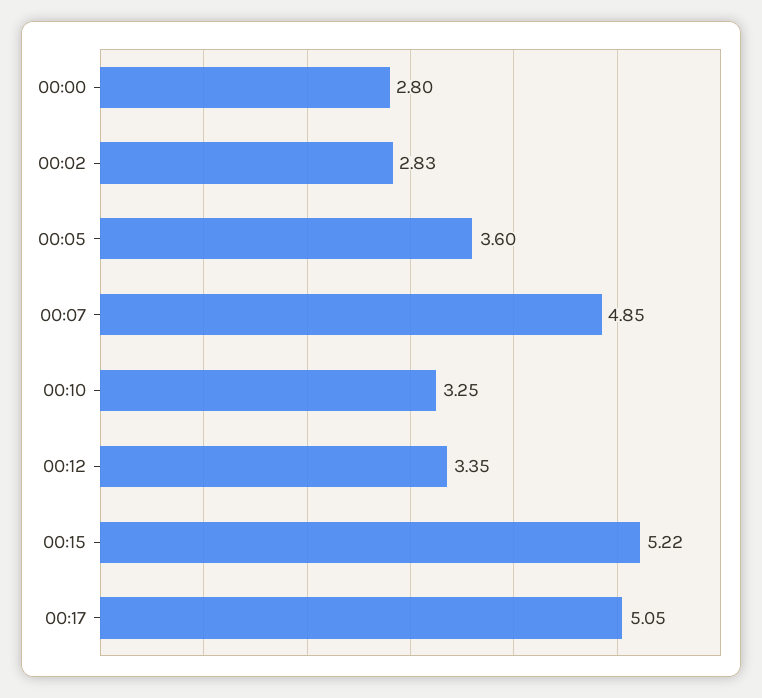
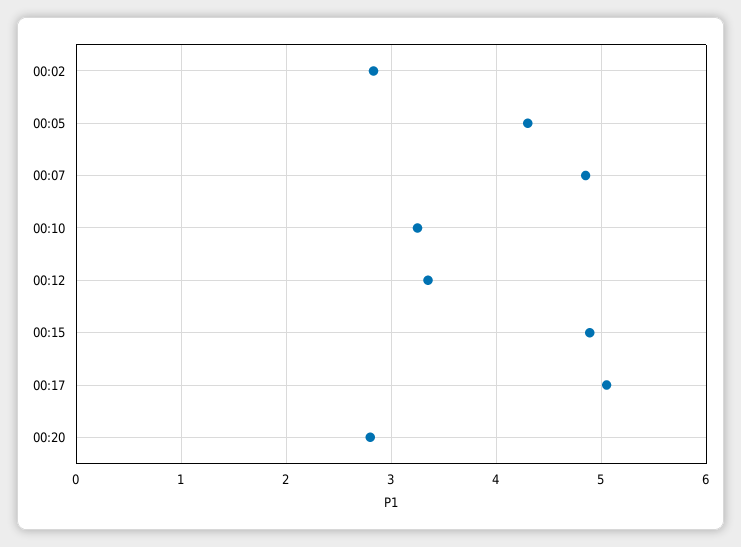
00:00: 2.8 -> none
00:05: 3.6 -> 4.3
00:15: 5.22 -> 4.9
00:20: none -> 2.8

